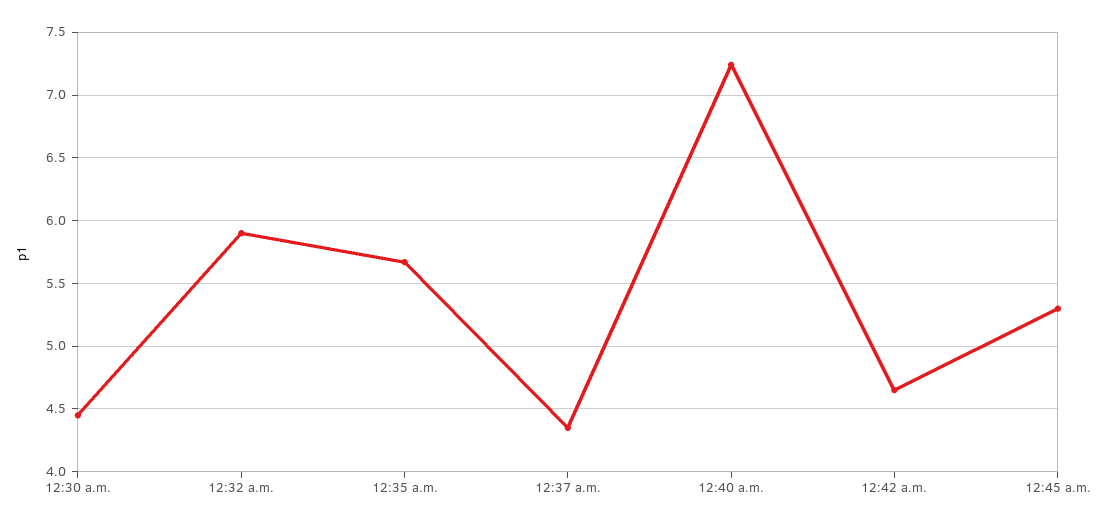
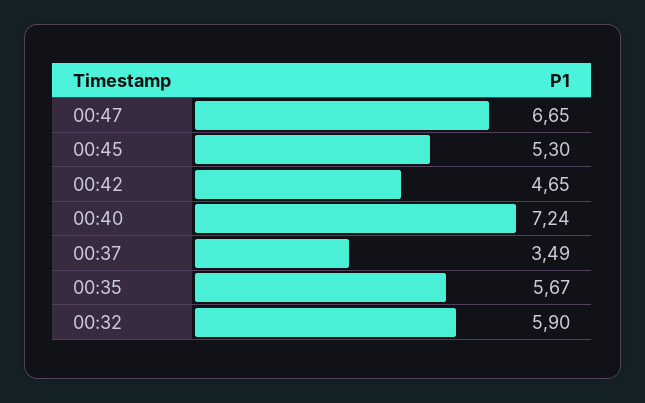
12:30 a.m.: 4.45 -> none
12:37 a.m.: 4.35 -> 3.49
00:47: none -> 6.65

